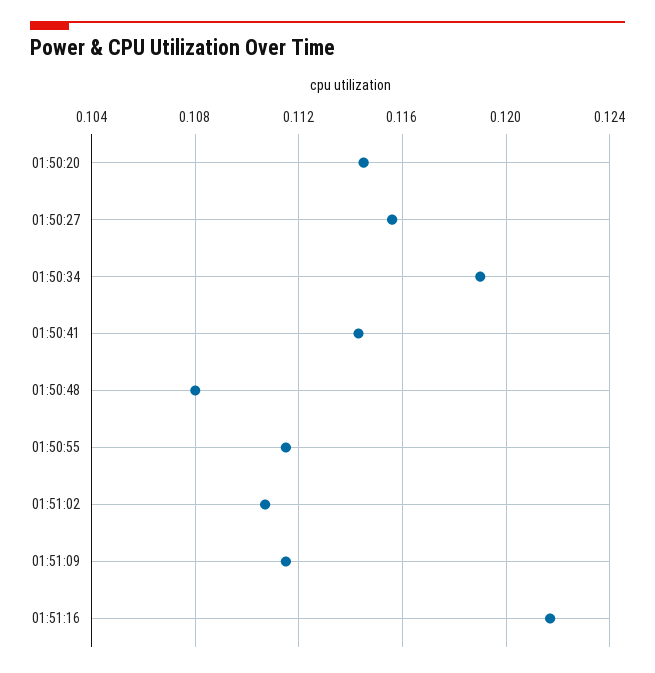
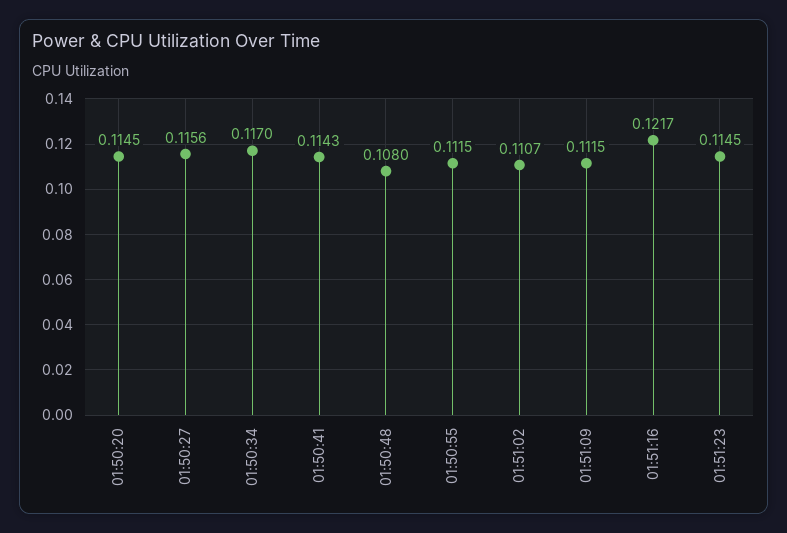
01:50:34: 0.119 -> 0.117
01:51:23: none -> 0.1145

